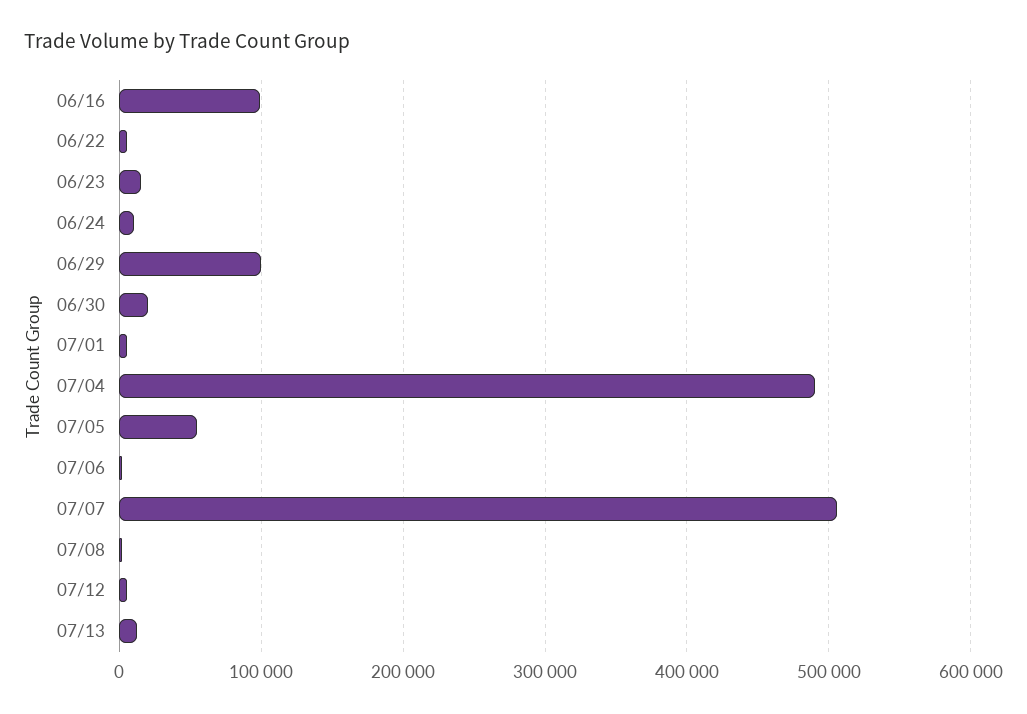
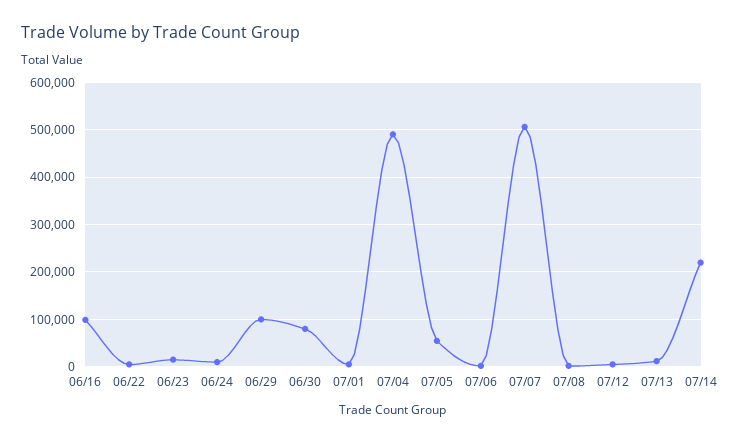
06/30: 20000 -> 80000
07/14: none -> 220000

